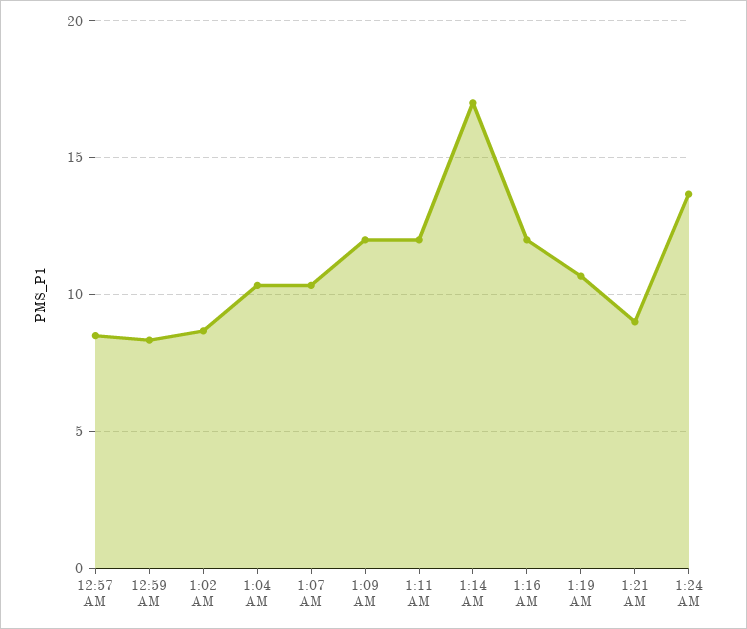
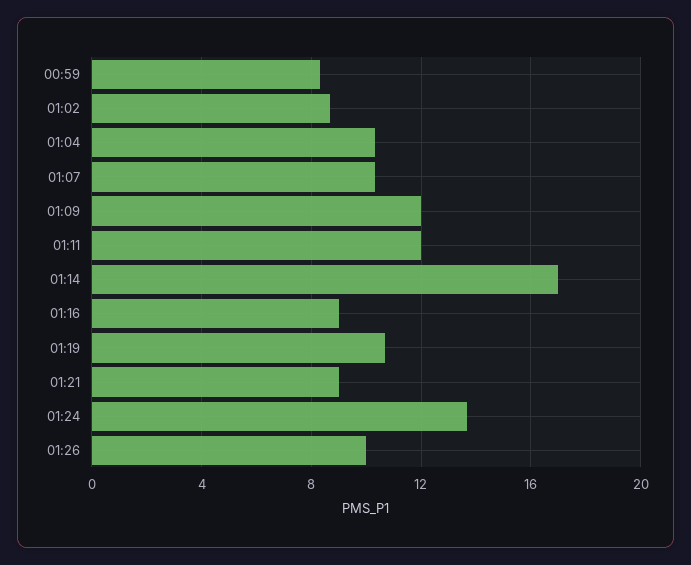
12:57 AM: 8.5 -> none
1:16 AM: 12 -> 9
01:26: none -> 10

